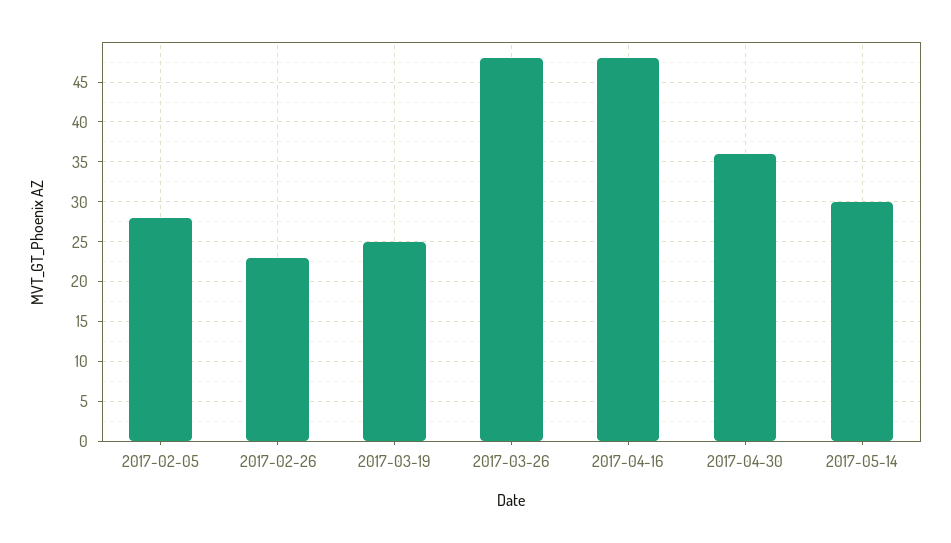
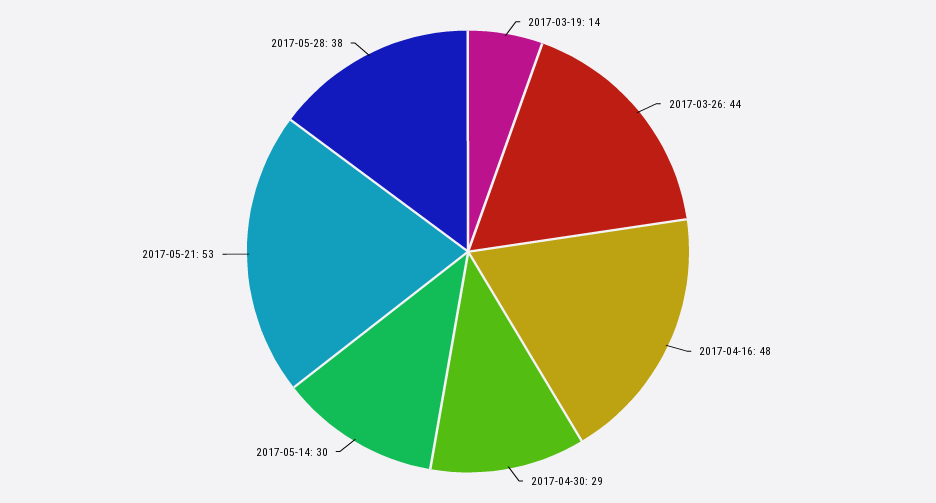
2017-02-05: 28 -> none
2017-02-26: 23 -> none
2017-03-19: 25 -> 14
2017-03-26: 48 -> 44
2017-04-30: 36 -> 29
2017-05-21: none -> 53
2017-05-28: none -> 38

